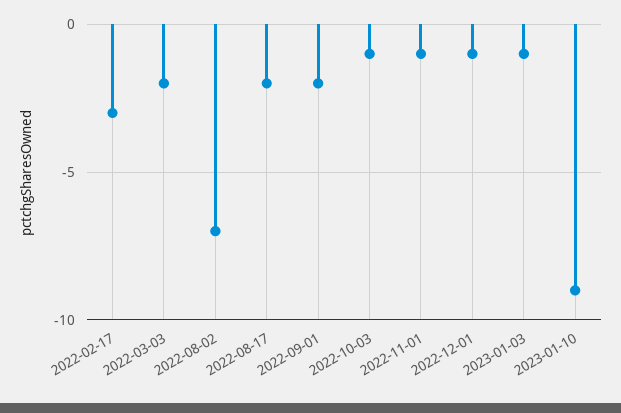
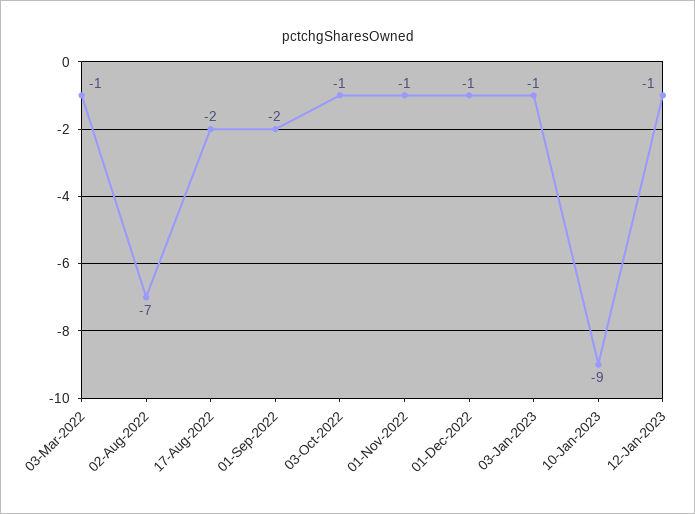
2022-02-17: -3 -> none
2022-03-03: -2 -> -1
12-Jan-2023: none -> -1

